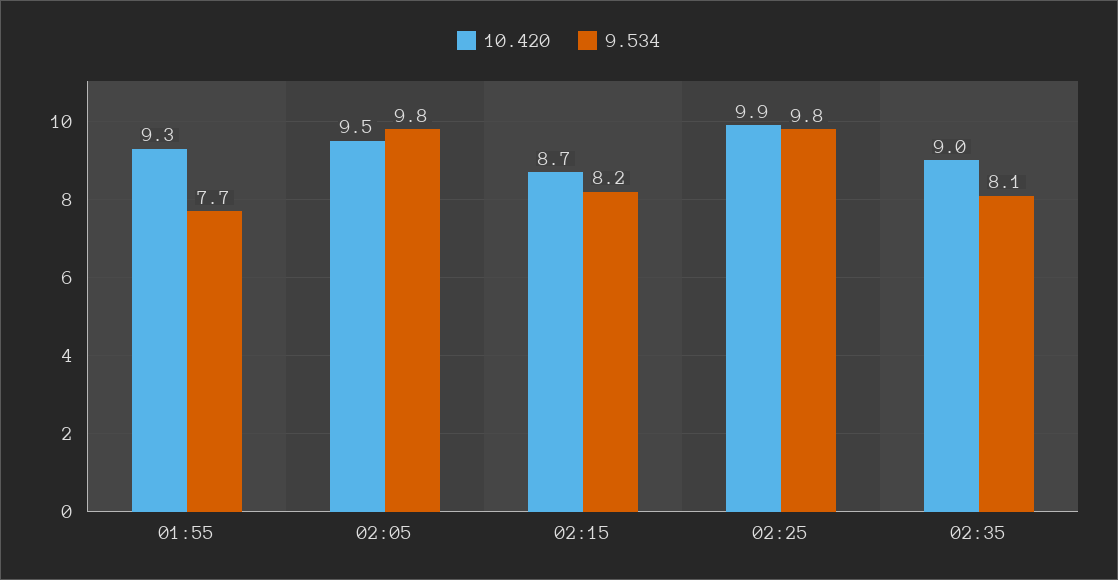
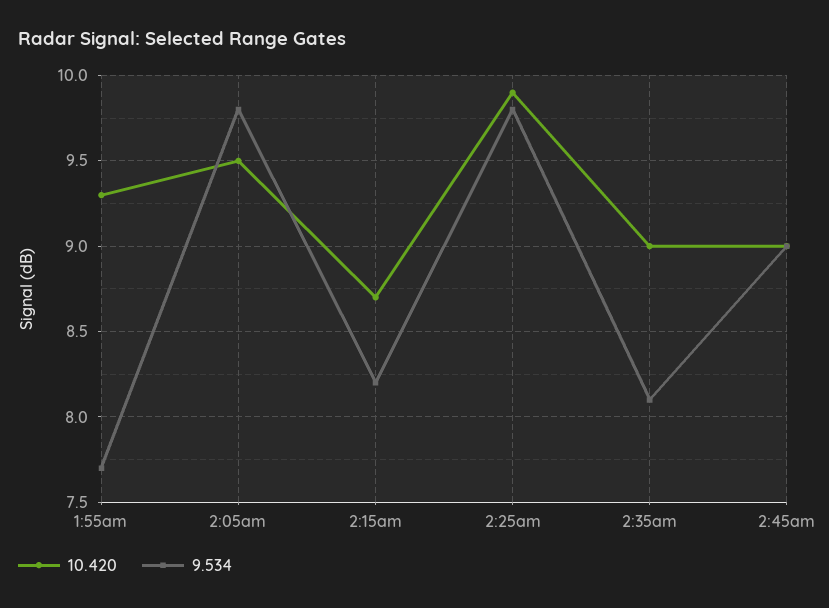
10.420, 2:45am: none -> 9
9.534, 2:45am: none -> 9

